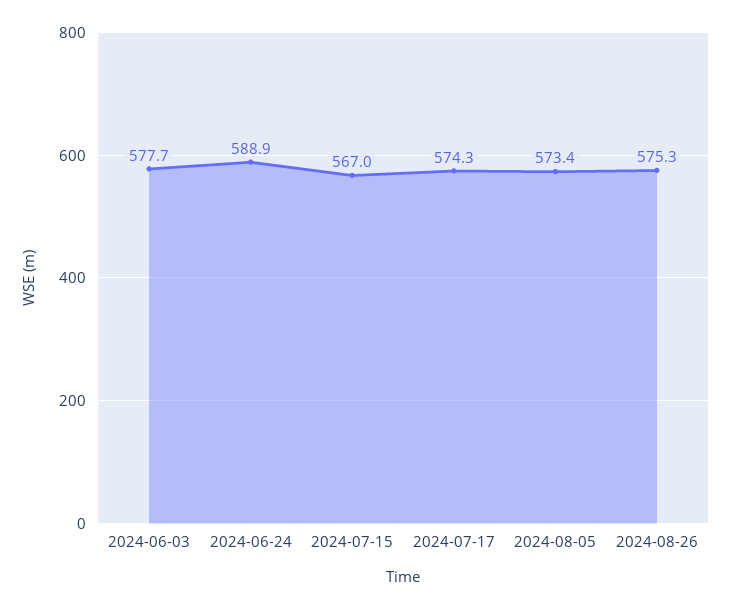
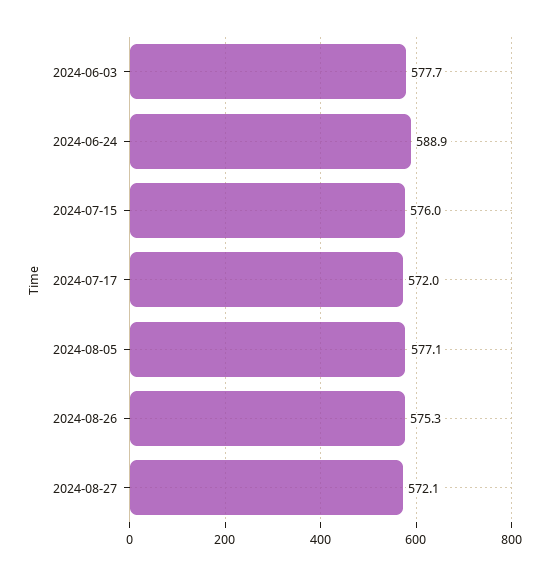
2024-07-15: 567 -> 576
2024-07-17: 574.3 -> 572
2024-08-05: 573.4 -> 577.1
2024-08-27: none -> 572.1

